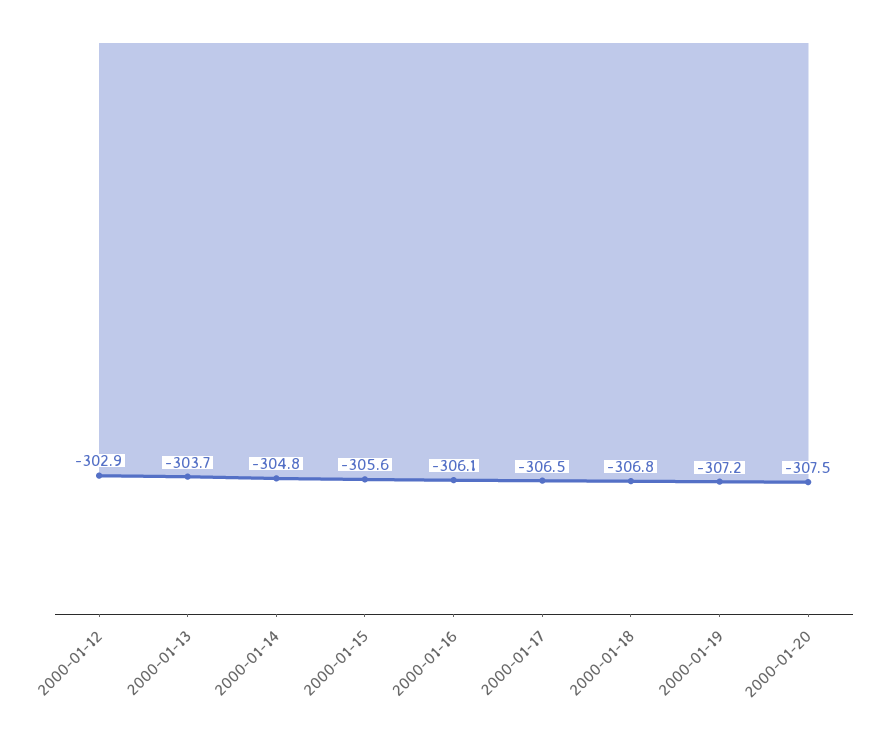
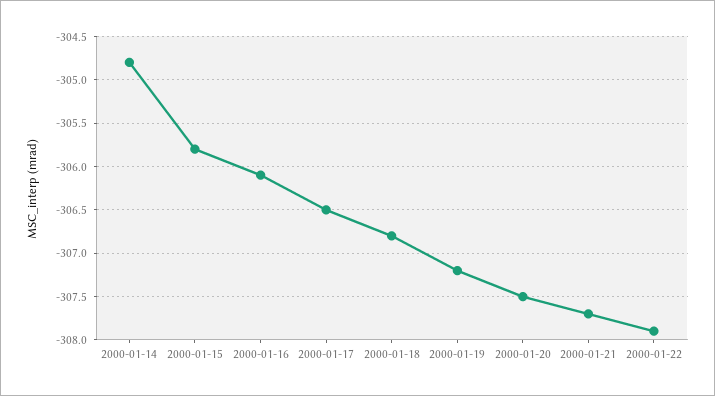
2000-01-12: -302.9 -> none
2000-01-13: -303.7 -> none
2000-01-15: -305.6 -> -305.8
2000-01-21: none -> -307.7
2000-01-22: none -> -307.9

